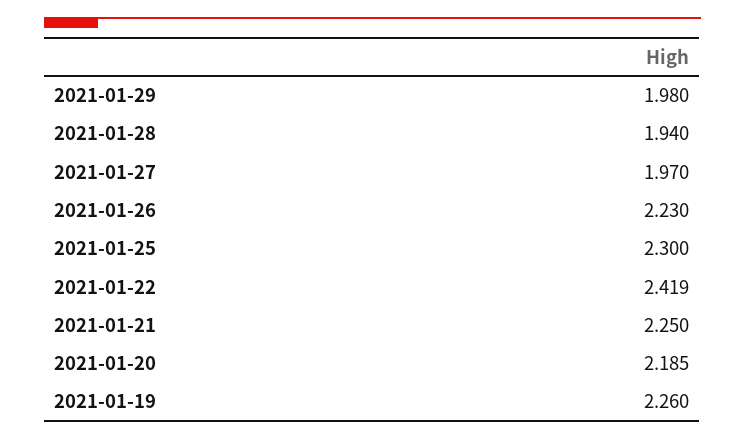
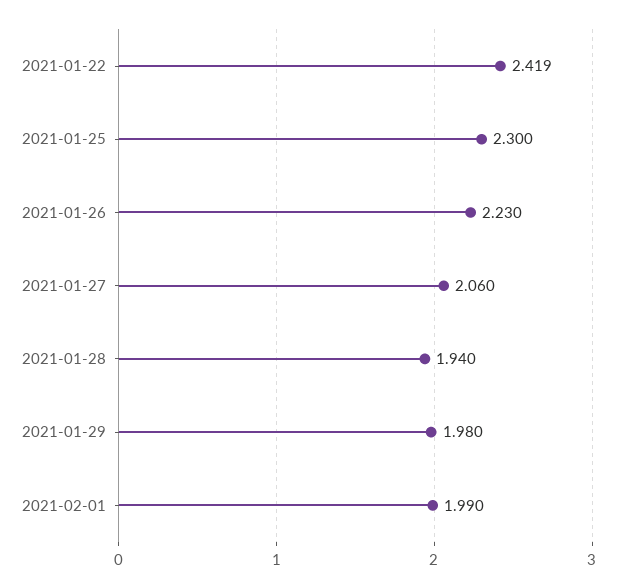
2021-01-27: 1.97 -> 2.06
2021-01-21: 2.25 -> none
2021-01-20: 2.185 -> none
2021-01-19: 2.26 -> none
2021-02-01: none -> 1.99

